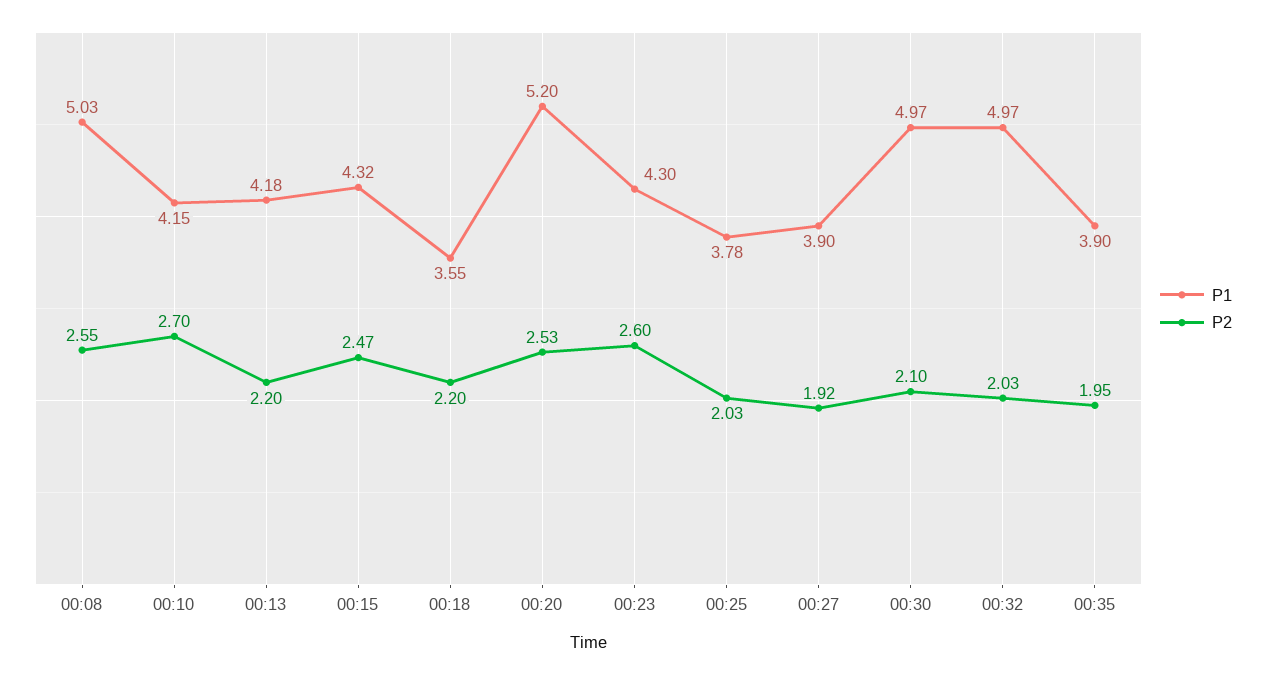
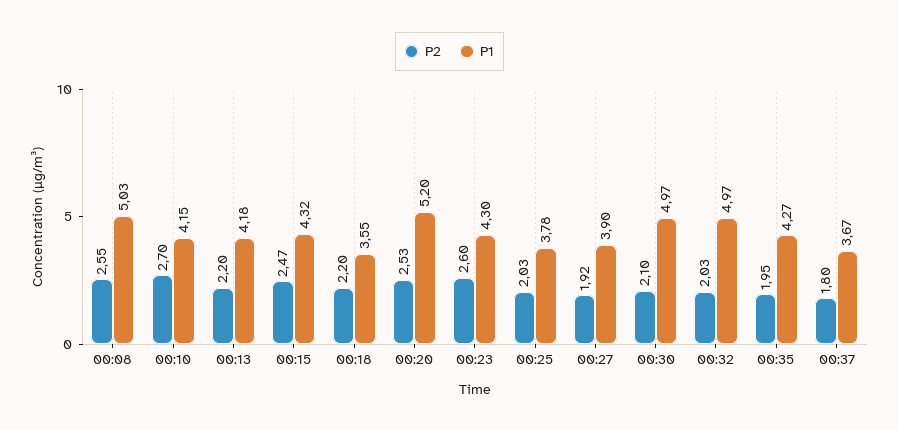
P1, 00:35: 3.9 -> 4.27
P2, 00:37: none -> 1.8
P1, 00:37: none -> 3.67

